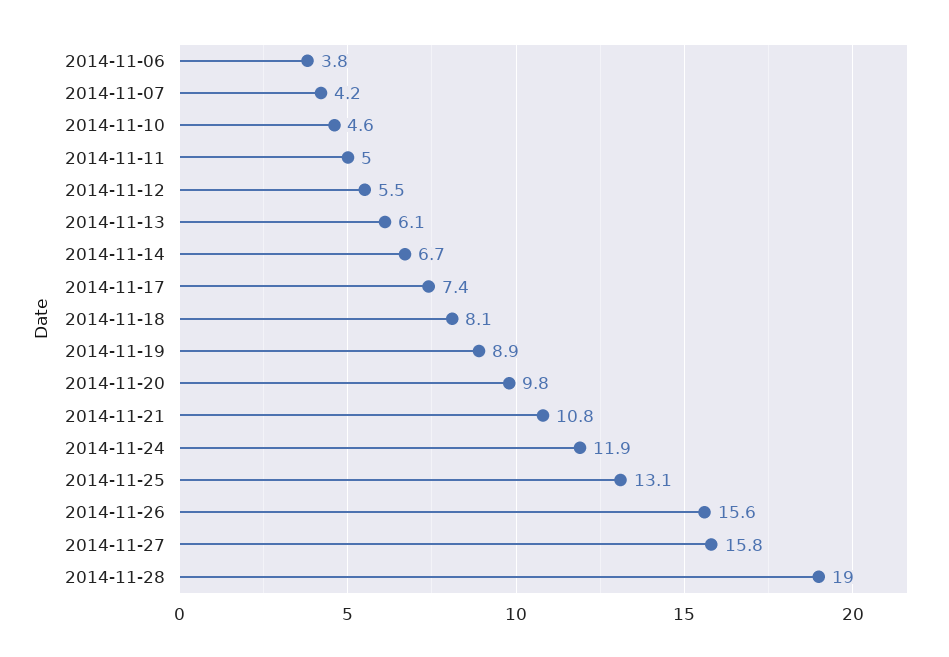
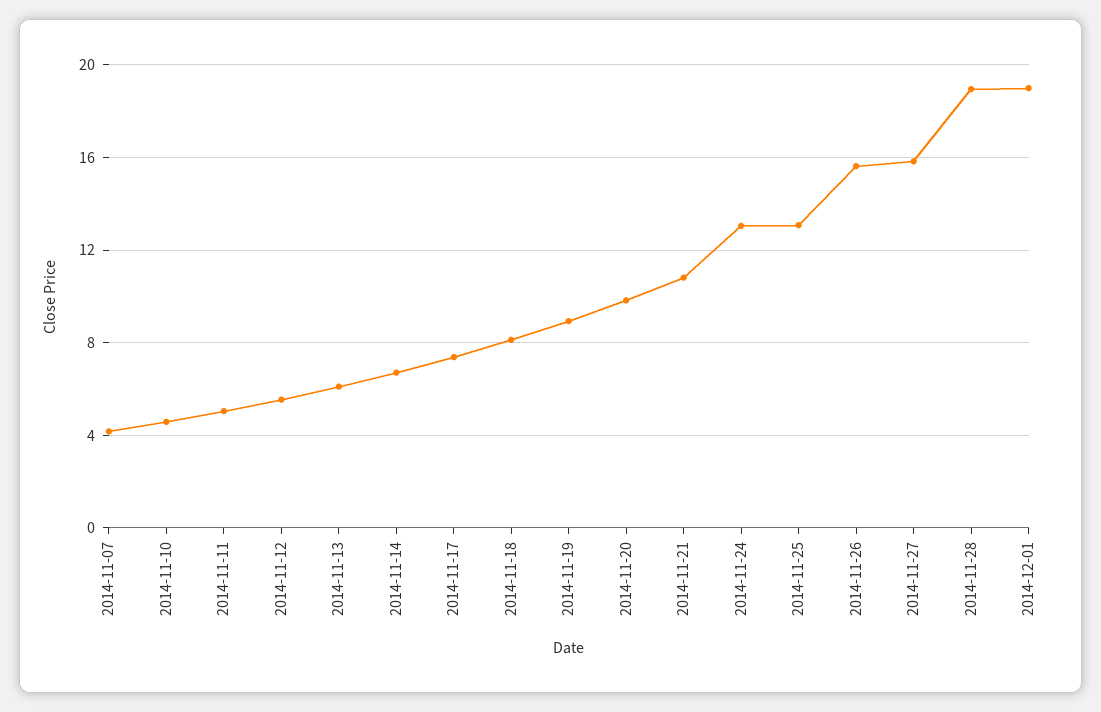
2014-11-06: 3.8 -> none
2014-11-24: 11.9 -> 13
2014-12-01: none -> 19

